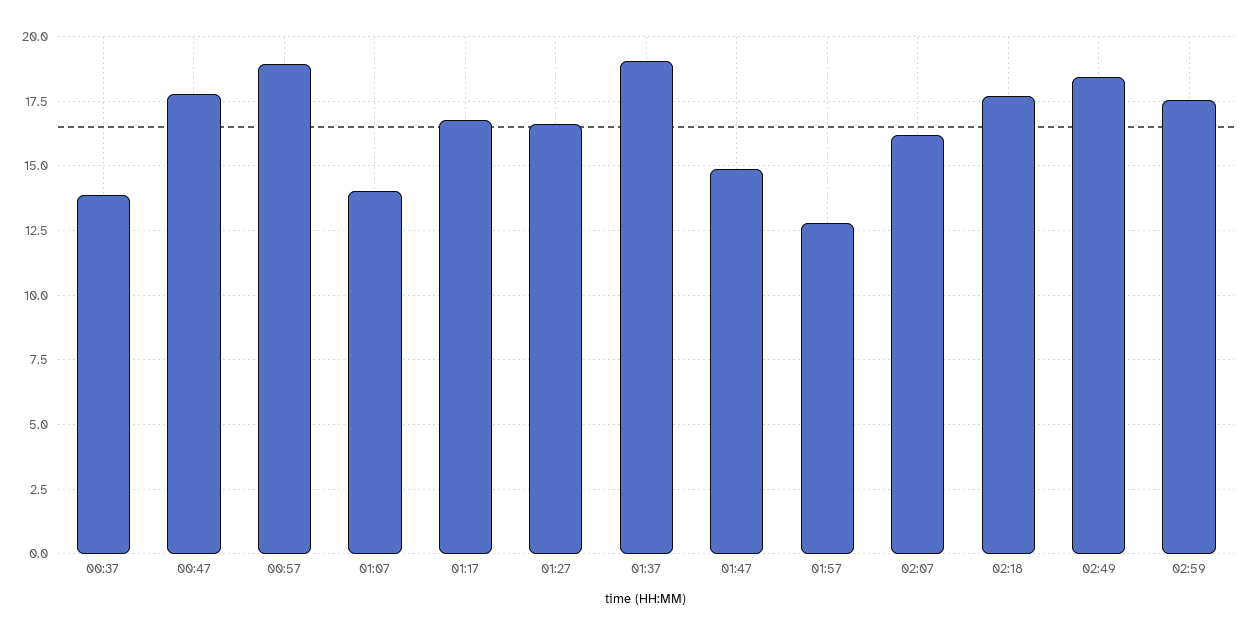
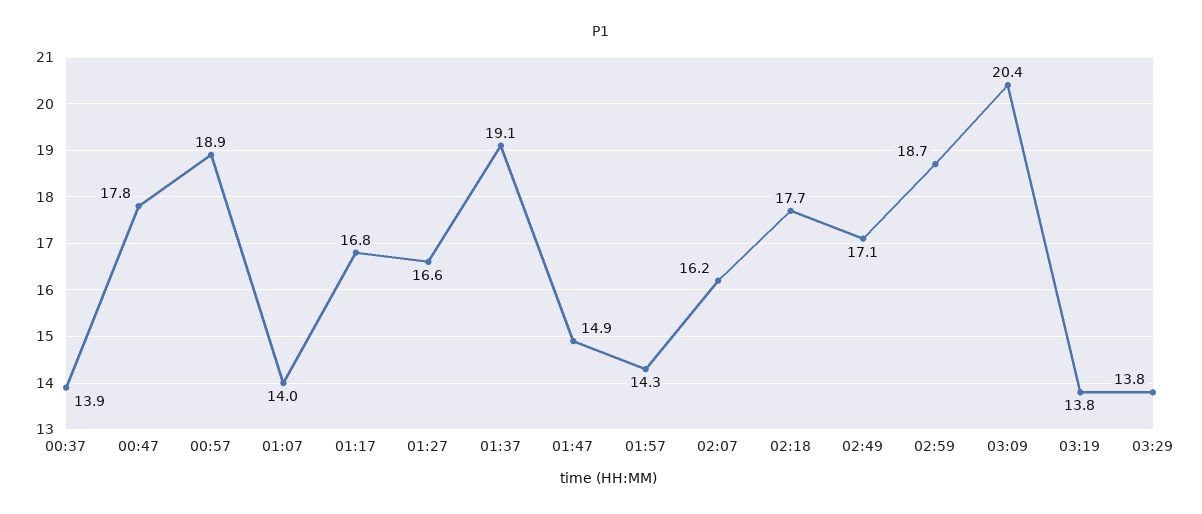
01:57: 12.75 -> 14.3
02:49: 18.5 -> 17.1
02:59: 17.5 -> 18.7
03:09: none -> 20.4
03:19: none -> 13.8
03:29: none -> 13.8

